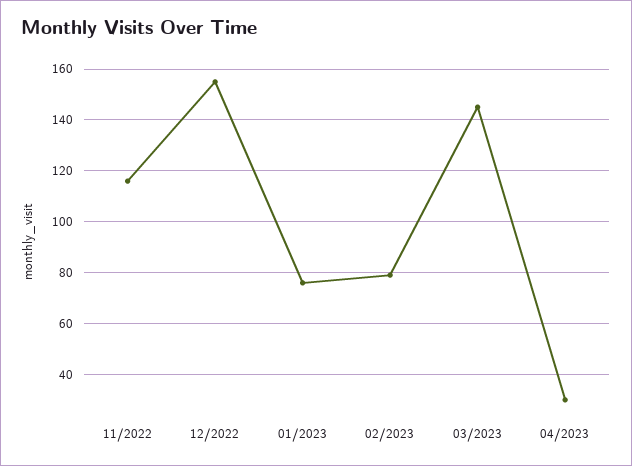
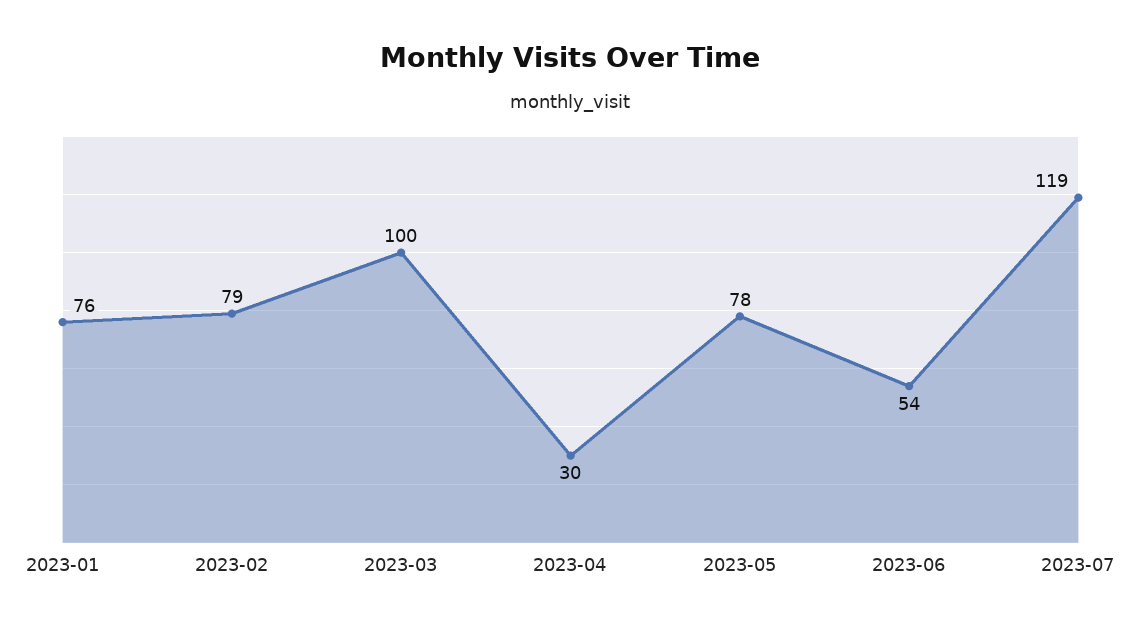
11/2022: 115 -> none
12/2022: 155 -> none
03/2023: 145 -> 100
2023-05: none -> 78
2023-06: none -> 54
2023-07: none -> 119

